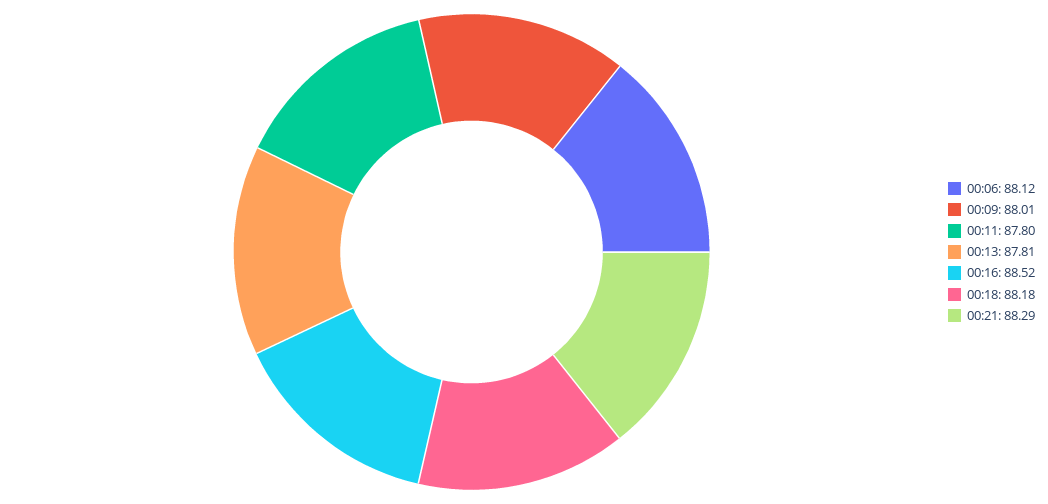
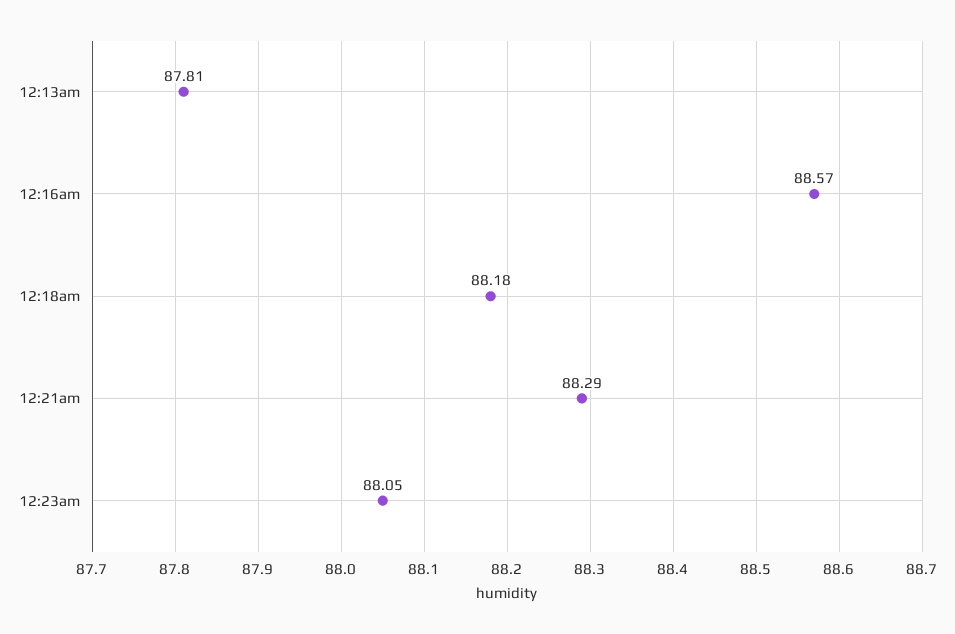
00:06: 88.12 -> none
00:09: 88.01 -> none
00:11: 87.8 -> none
00:16: 88.52 -> 88.57
12:23am: none -> 88.05

